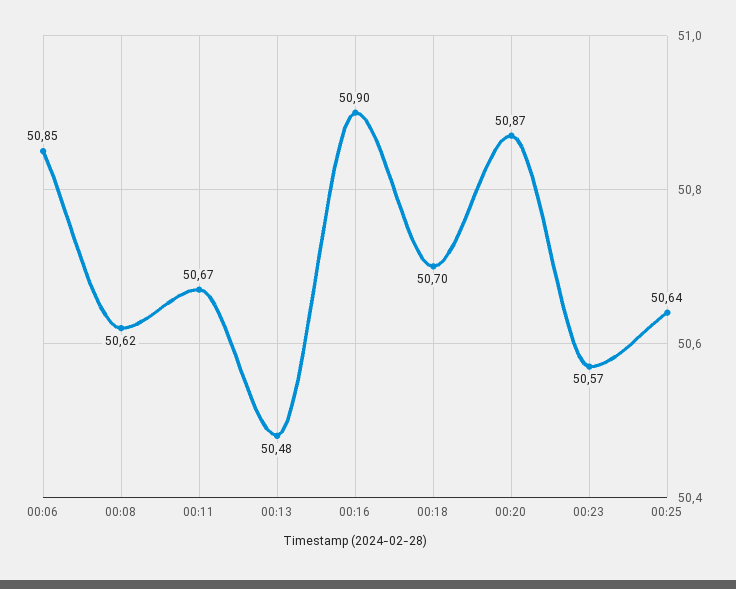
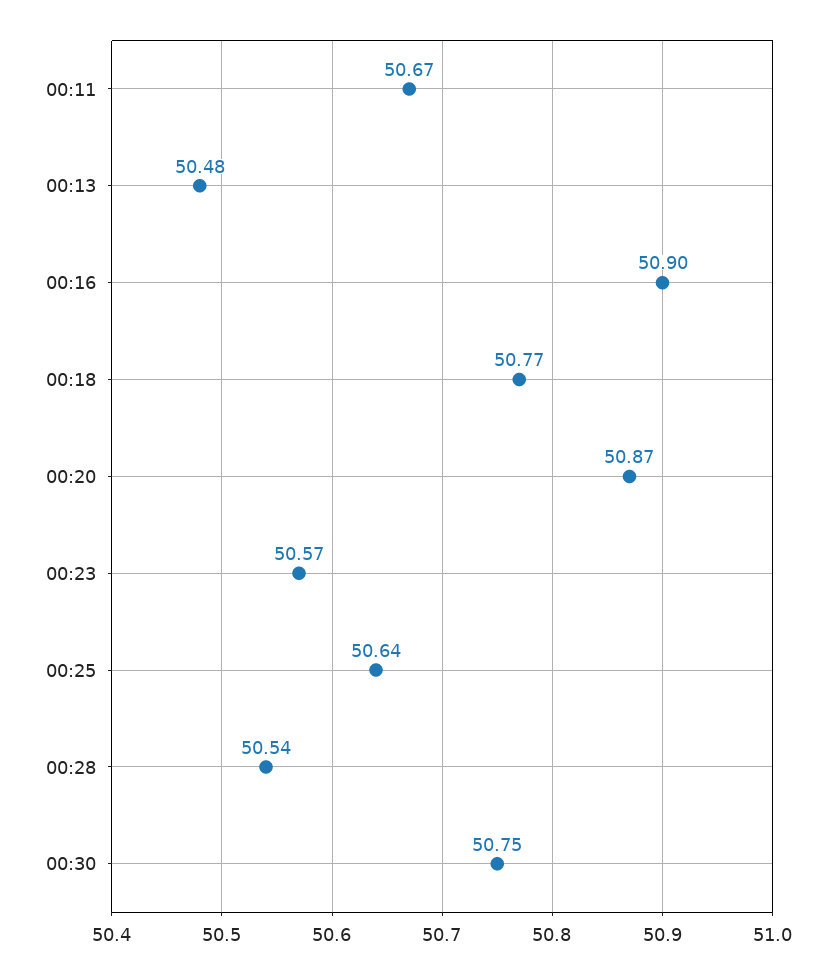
00:06: 50.85 -> none
00:08: 50.62 -> none
00:18: 50.7 -> 50.77
00:28: none -> 50.54
00:30: none -> 50.75

